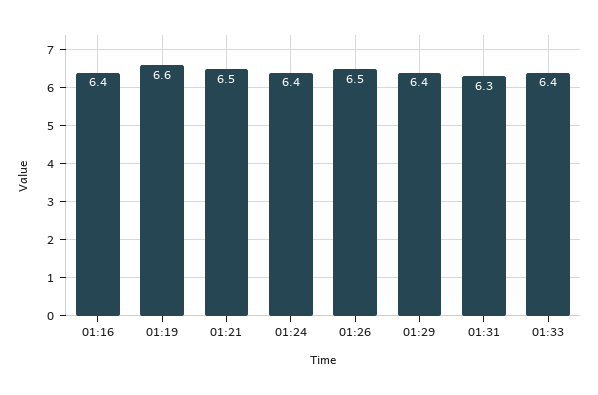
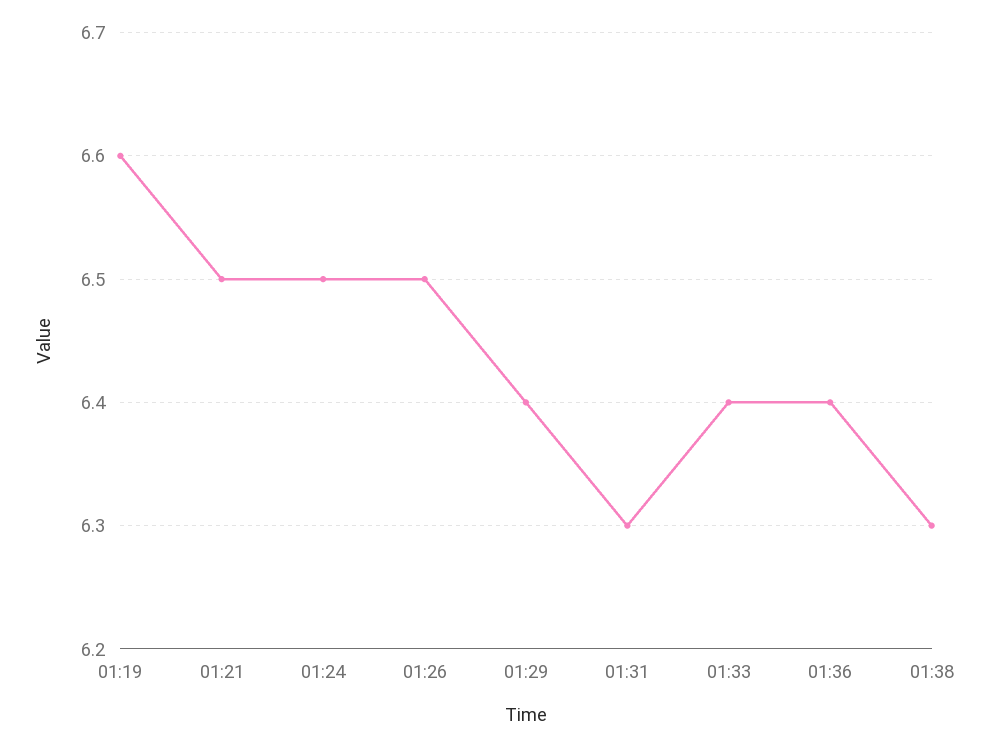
01:16: 6.4 -> none
01:24: 6.4 -> 6.5
01:36: none -> 6.4
01:38: none -> 6.3

